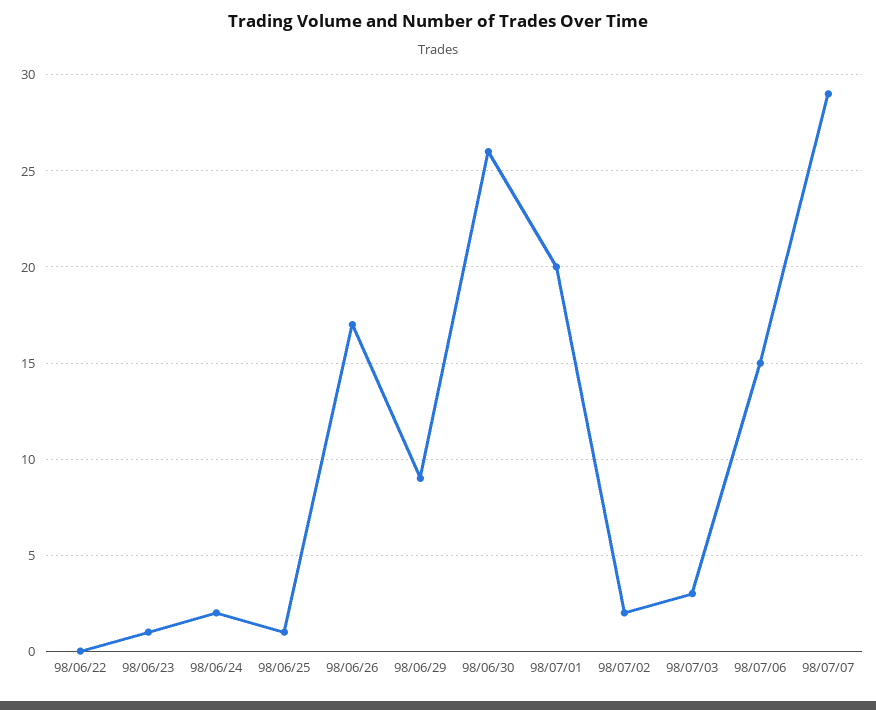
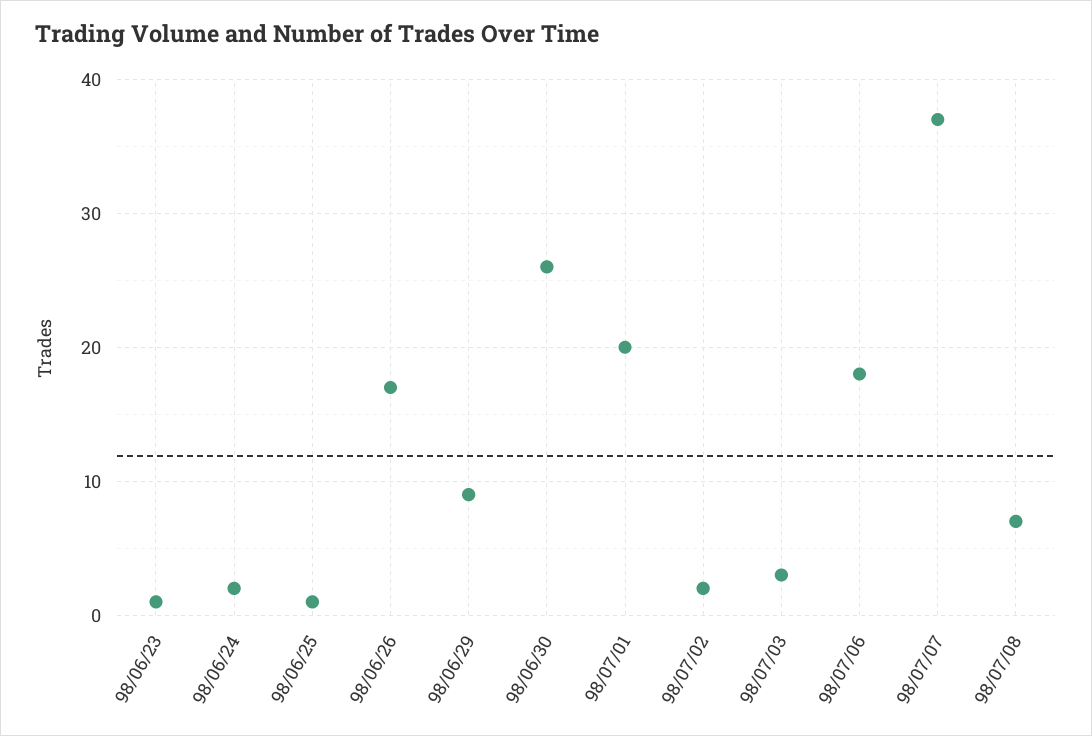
98/06/22: 0 -> none
98/07/06: 15 -> 18
98/07/07: 29 -> 37
98/07/08: none -> 7

